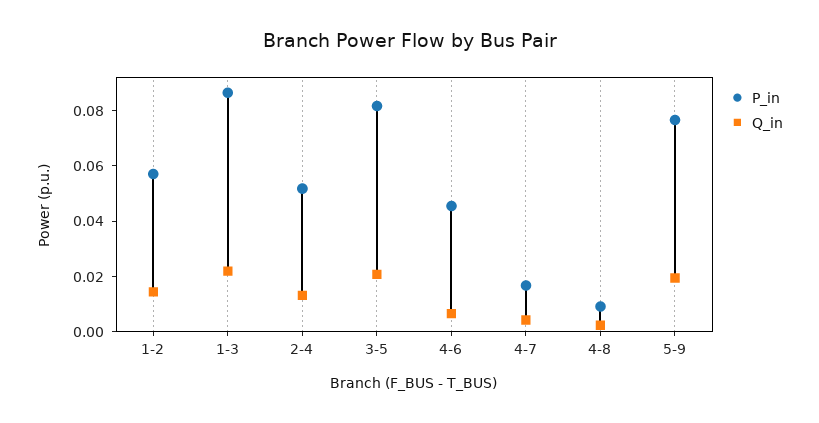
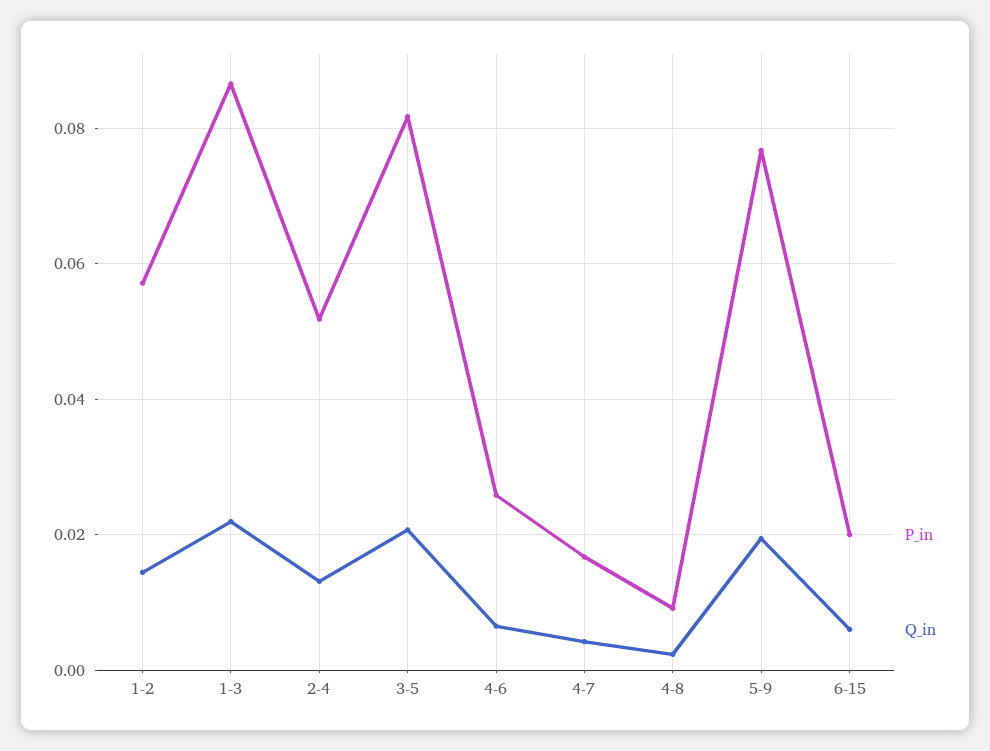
P_in, 4-6: 0.045 -> 0.026
P_in, 6-15: none -> 0.02
Q_in, 6-15: none -> 0.006

